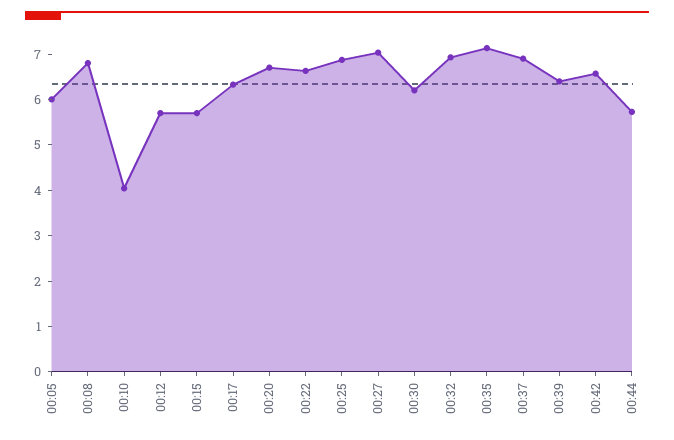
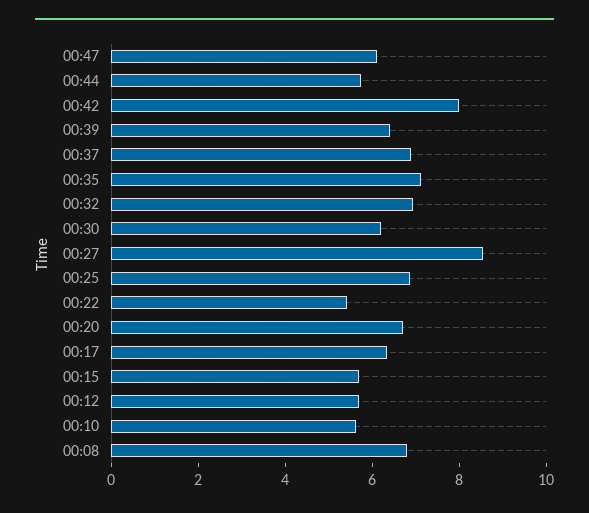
00:05: 6 -> none
00:10: 4 -> 5.5
00:22: 6.6 -> 5.5
00:27: 7 -> 8.5
00:42: 6.6 -> 8
00:47: none -> 6

